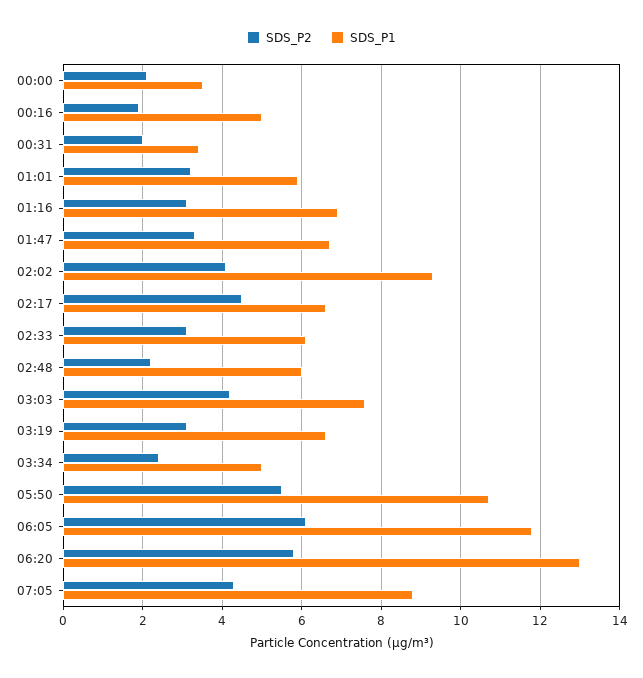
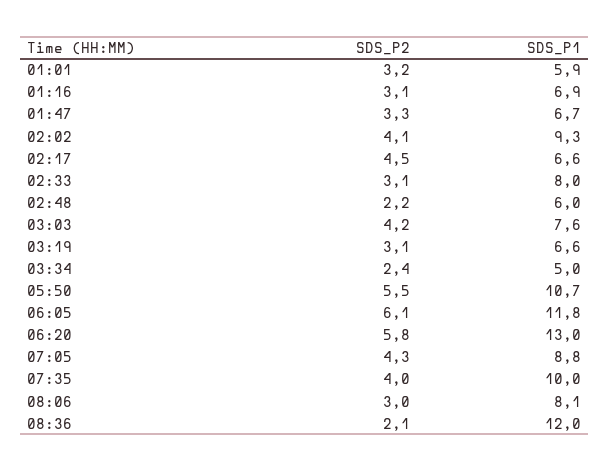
SDS_P2, 00:00: 2 -> none
SDS_P1, 00:00: 3.5 -> none
SDS_P2, 00:16: 2 -> none
SDS_P1, 00:16: 5 -> none
SDS_P2, 00:31: 2 -> none
SDS_P1, 00:31: 3.5 -> none
SDS_P1, 02:33: 6 -> 8
SDS_P2, 07:35: none -> 4
SDS_P1, 07:35: none -> 10
SDS_P2, 08:06: none -> 3
SDS_P1, 08:06: none -> 8.1
SDS_P2, 08:36: none -> 2.1
SDS_P1, 08:36: none -> 12

